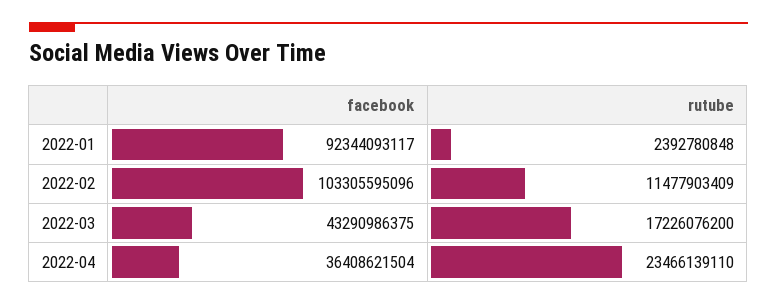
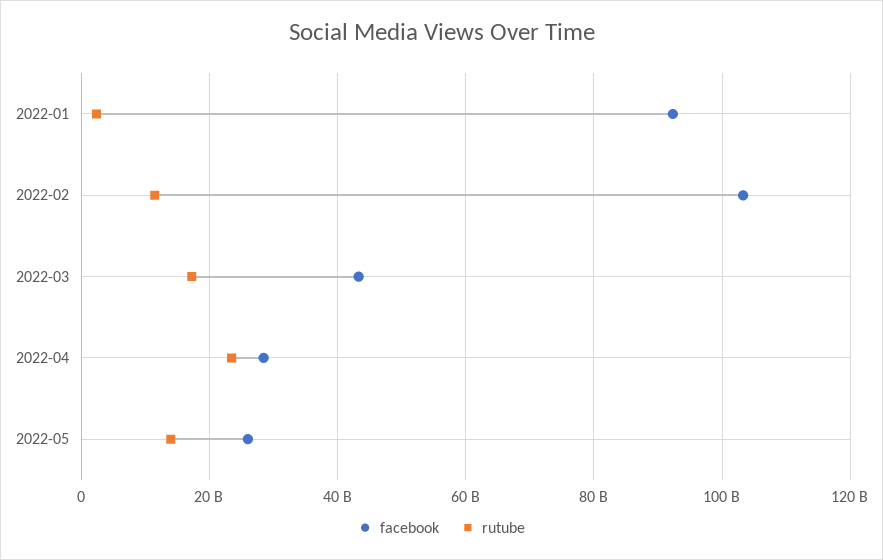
facebook, 2022-04: 36408621504 -> 28000000000
facebook, 2022-05: none -> 26000000000
rutube, 2022-05: none -> 14000000000

